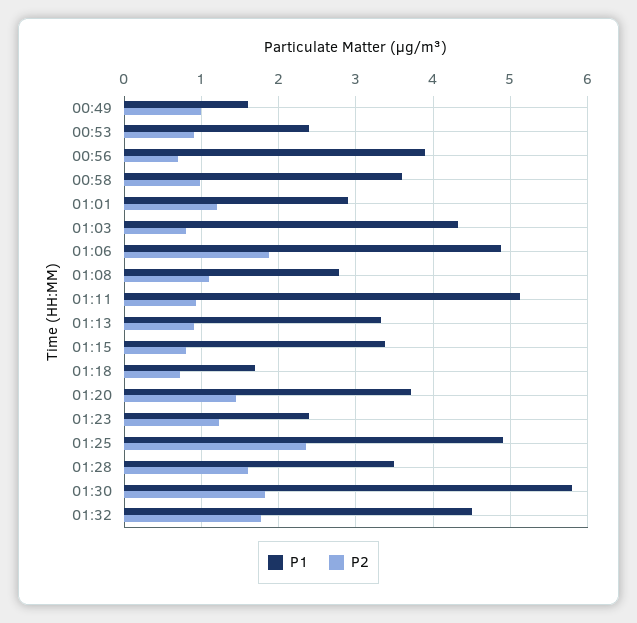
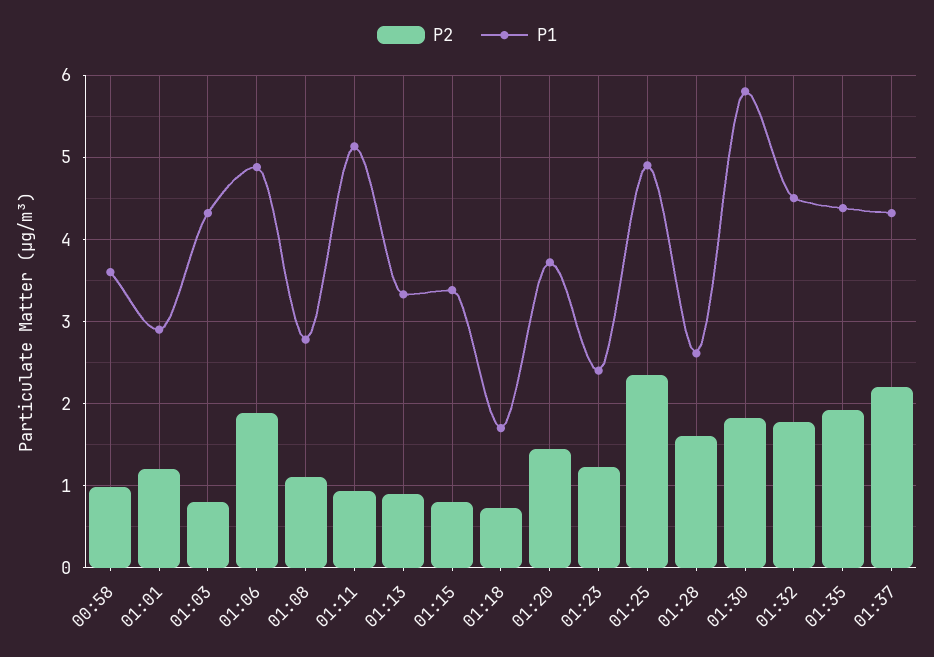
P1, 00:49: 1.6 -> none
P2, 00:49: 1 -> none
P1, 00:53: 2.4 -> none
P2, 00:53: 0.9 -> none
P1, 00:56: 3.9 -> none
P2, 00:56: 0.7 -> none
P1, 01:28: 3.5 -> 2.6
P2, 01:35: none -> 1.9
P1, 01:35: none -> 4.4
P2, 01:37: none -> 2.2
P1, 01:37: none -> 4.3

